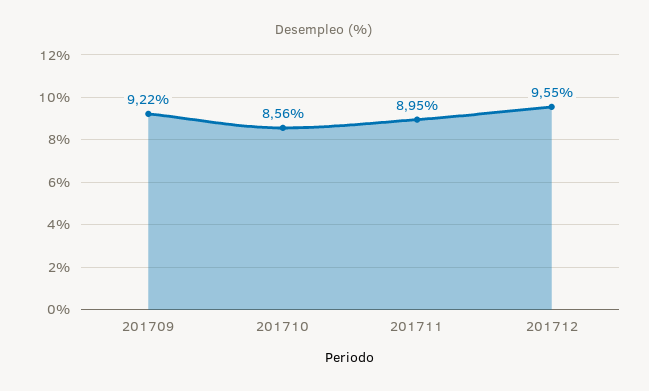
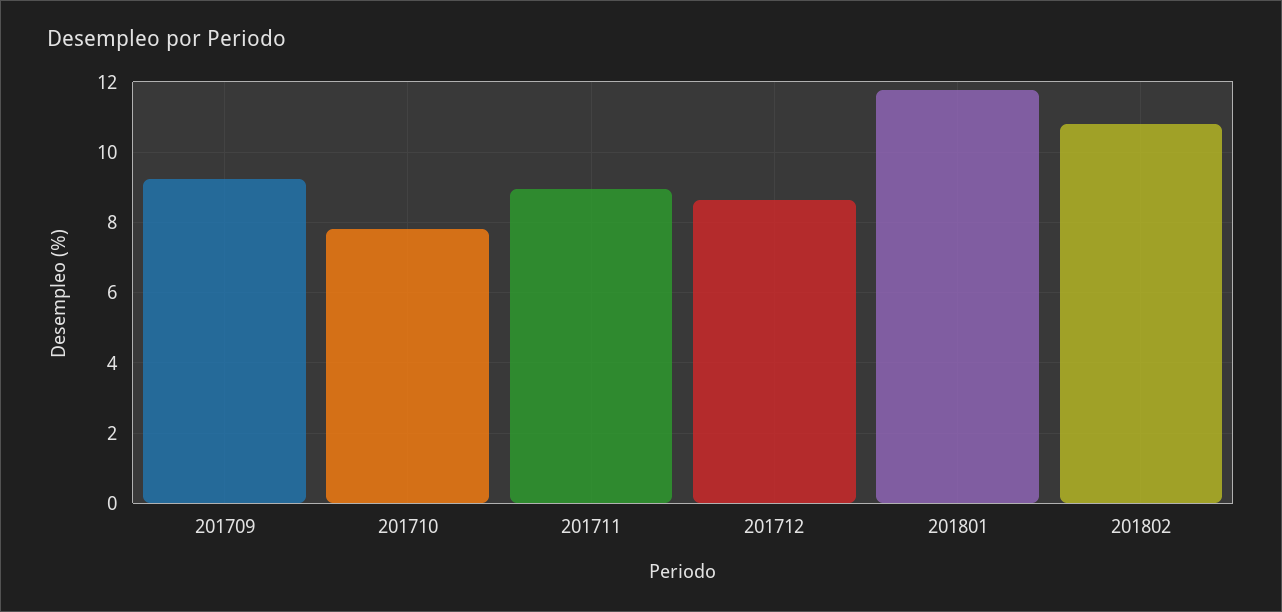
201710: 8.56 -> 7.8
201712: 9.55 -> 8.6
201801: none -> 11.8
201802: none -> 10.8

